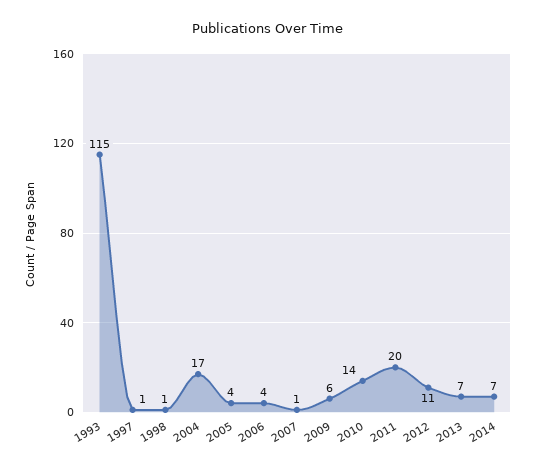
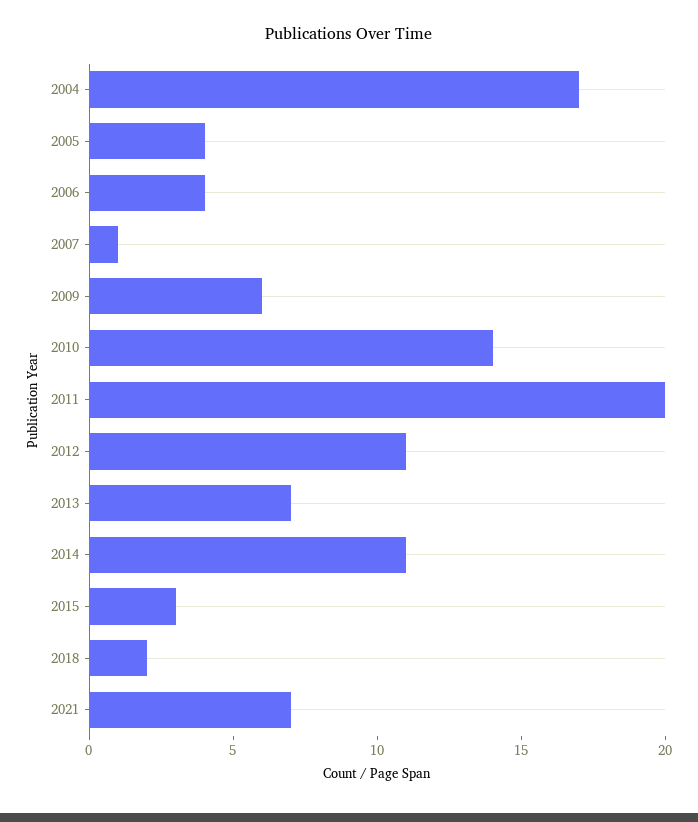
1993: 115 -> none
1997: 1 -> none
1998: 1 -> none
2014: 7 -> 11
2015: none -> 3
2018: none -> 2
2021: none -> 7

